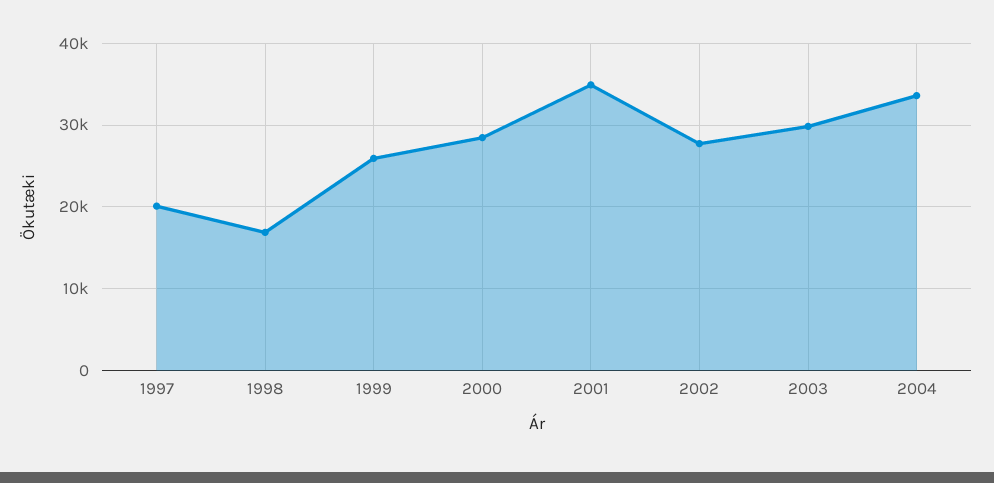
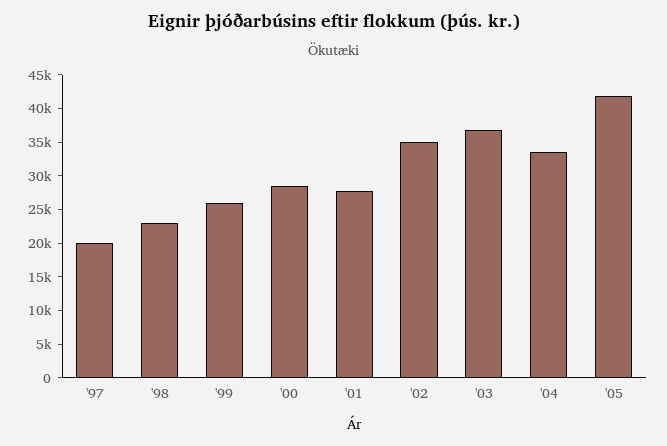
1998: 17000 -> 22500
2001: 35000 -> 27500
2002: 28000 -> 35000
2003: 30000 -> 37500
'05: none -> 42500

